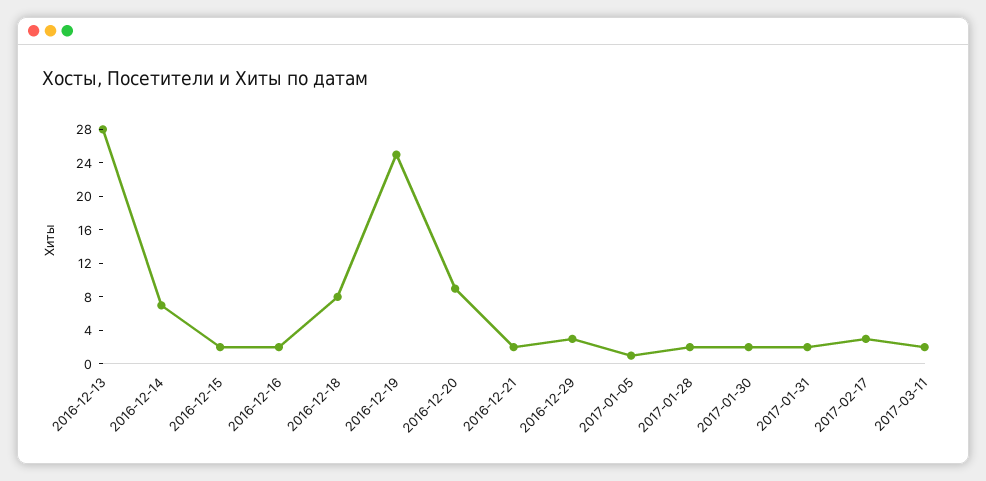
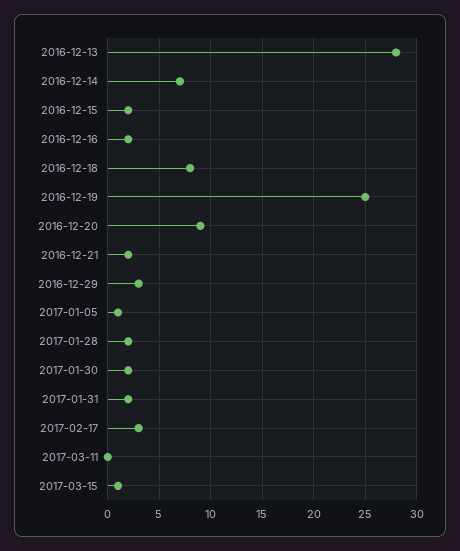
2017-03-11: 2 -> 0
2017-03-15: none -> 1

